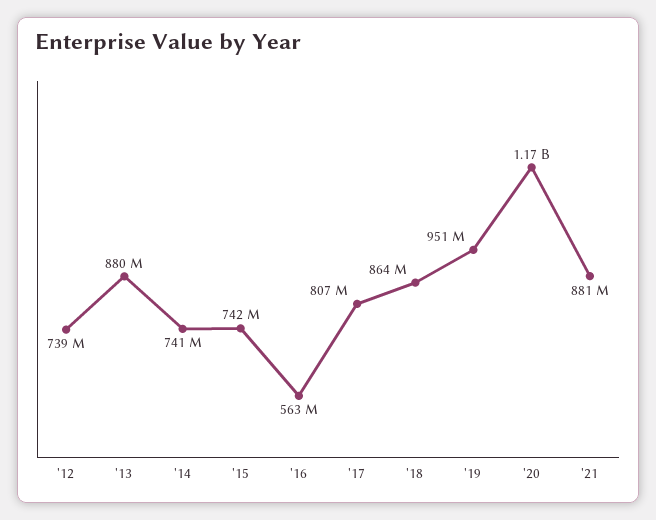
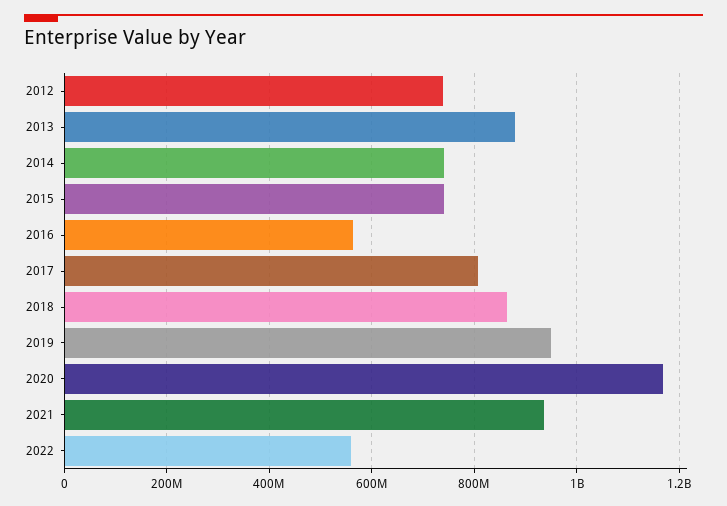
'21: 881000000 -> 940000000
2022: none -> 560000000

